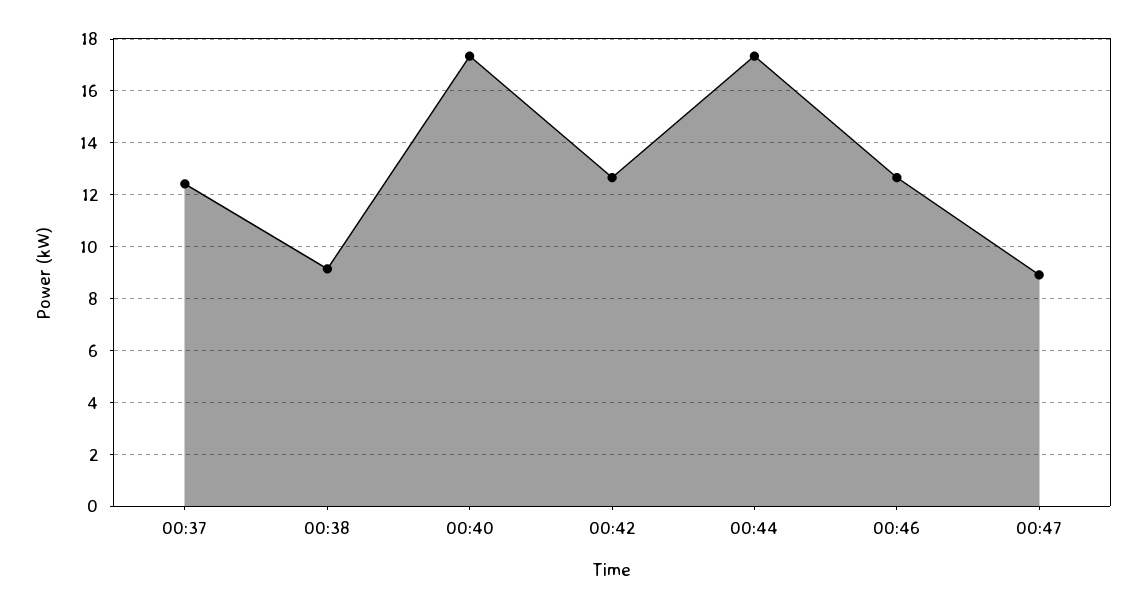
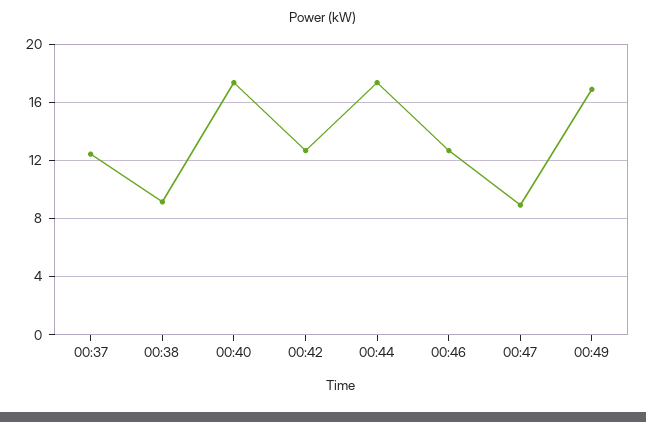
00:49: none -> 17

